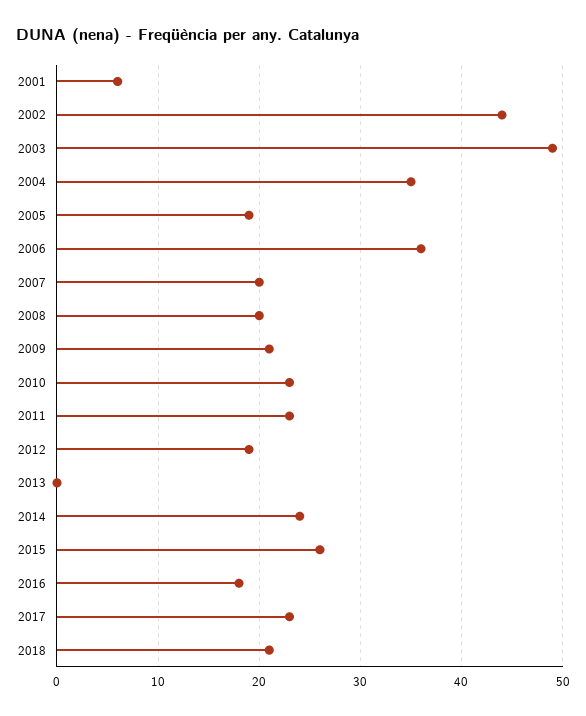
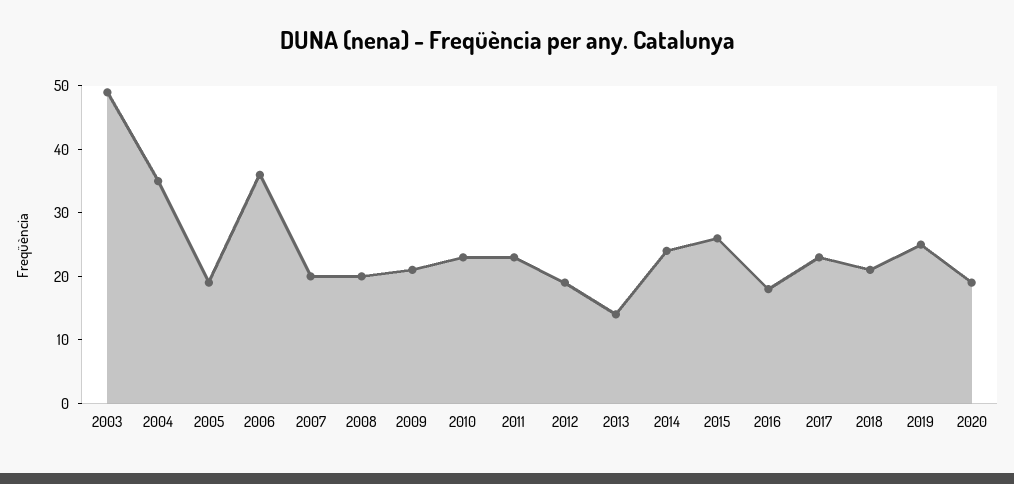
2001: 6 -> none
2002: 44 -> none
2013: 0 -> 15
2019: none -> 25
2020: none -> 20

